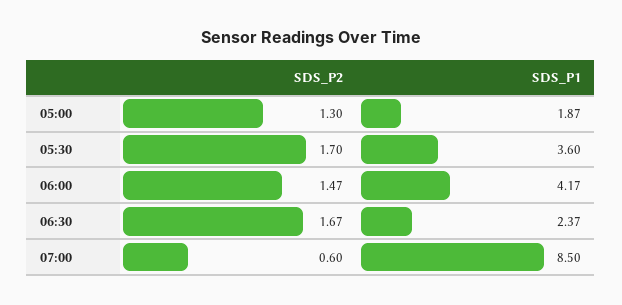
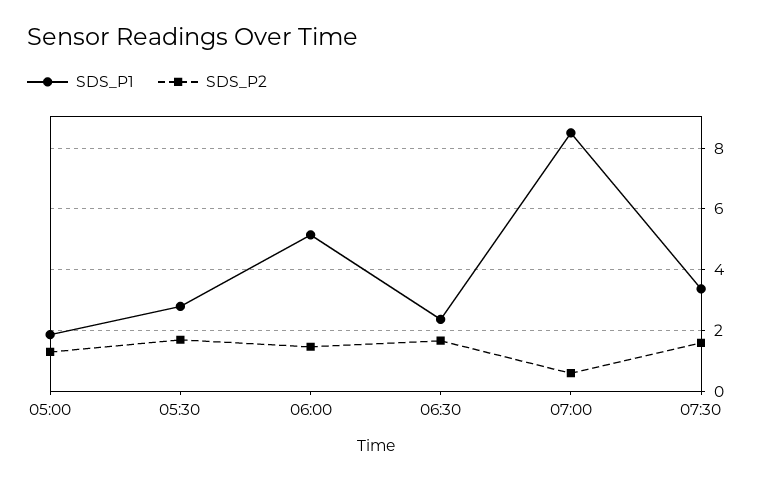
SDS_P1, 05:30: 3.6 -> 2.8
SDS_P1, 06:00: 4.17 -> 5.2
SDS_P1, 07:30: none -> 3.4
SDS_P2, 07:30: none -> 1.6

